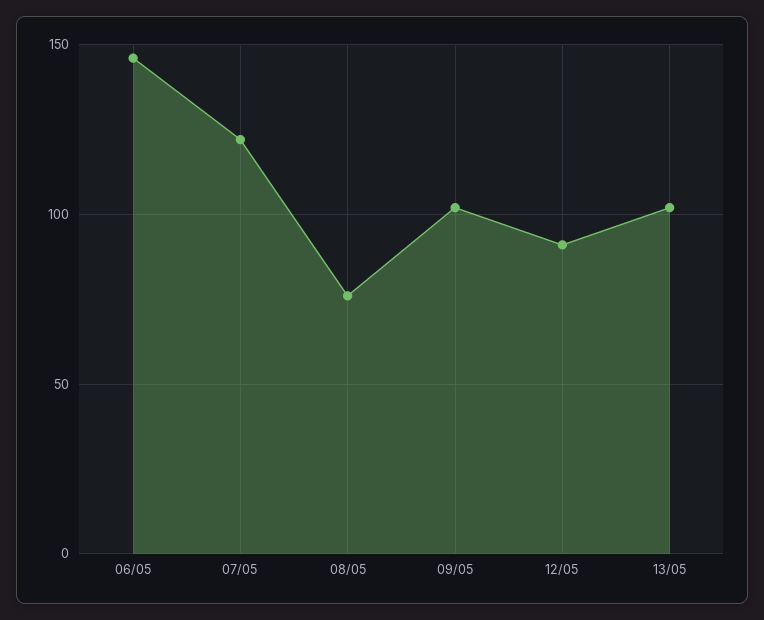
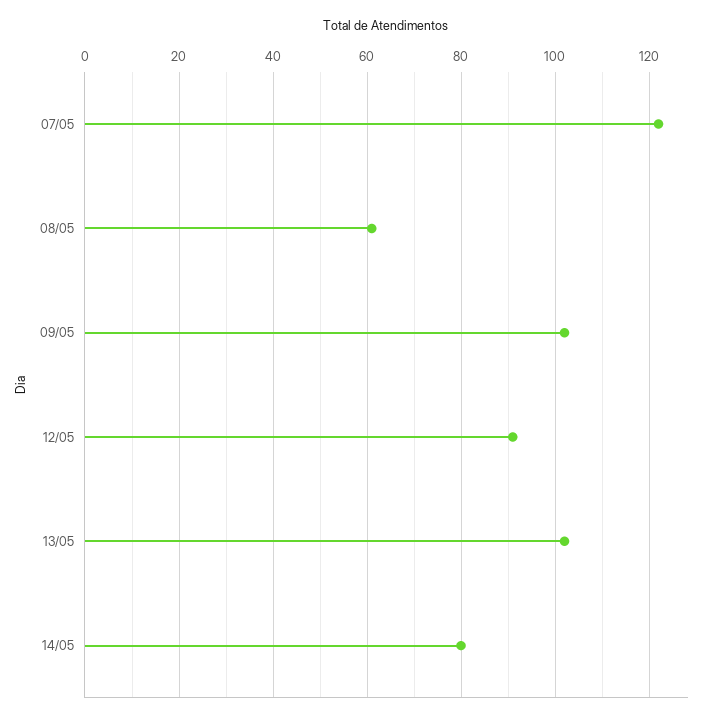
06/05: 145 -> none
08/05: 75 -> 60
14/05: none -> 80

